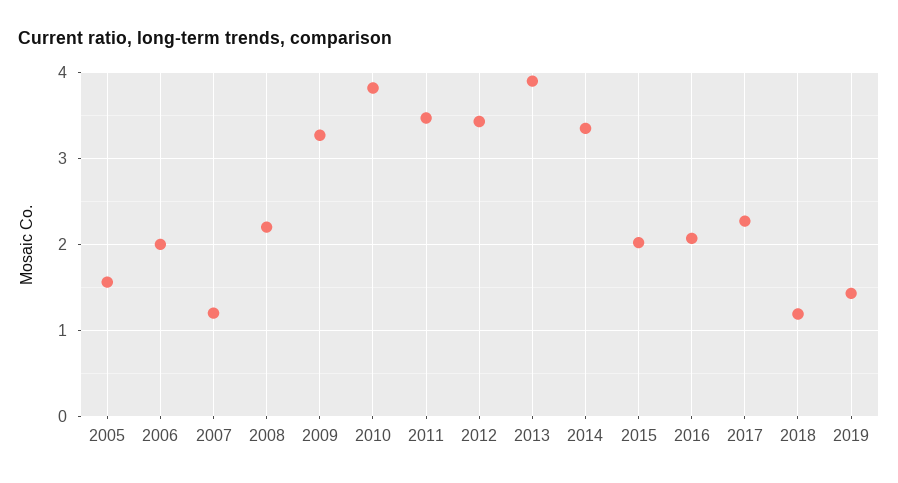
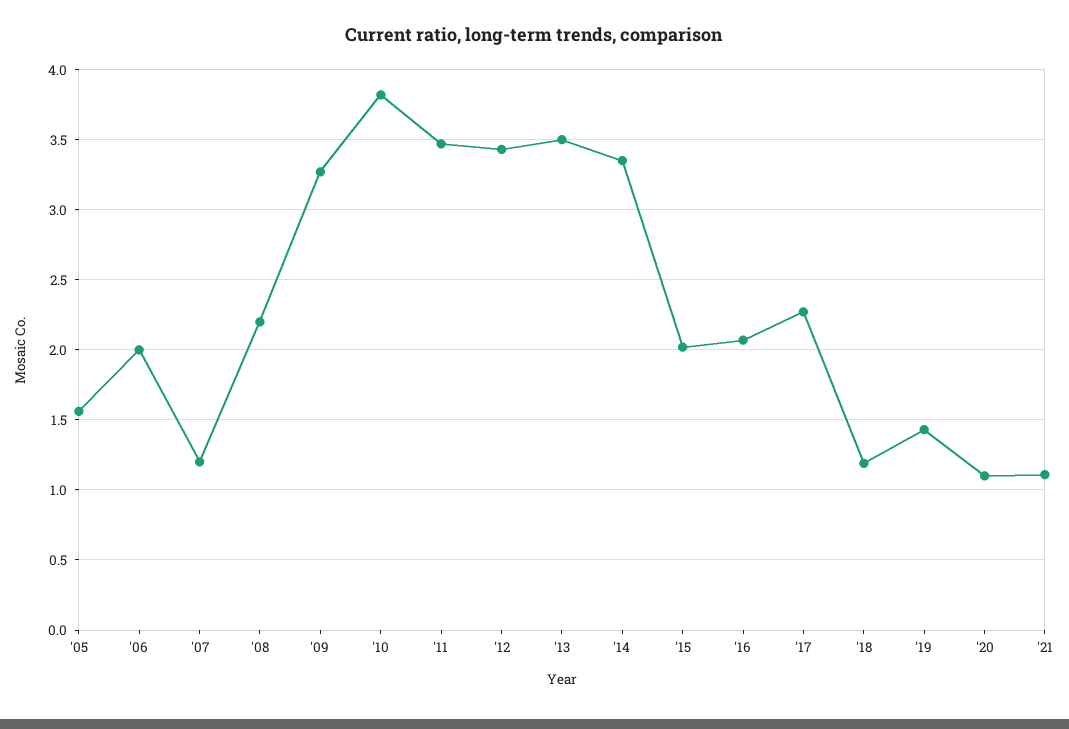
2013: 3.9 -> 3.5
'20: none -> 1.1
'21: none -> 1.1

